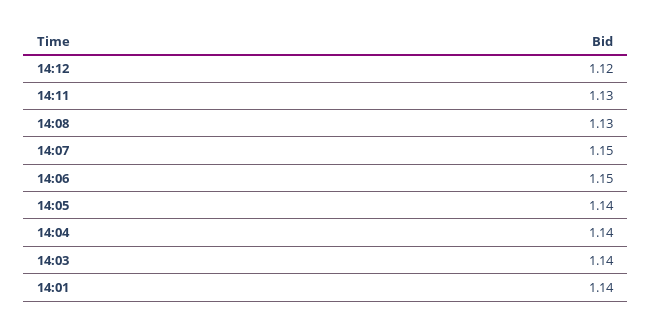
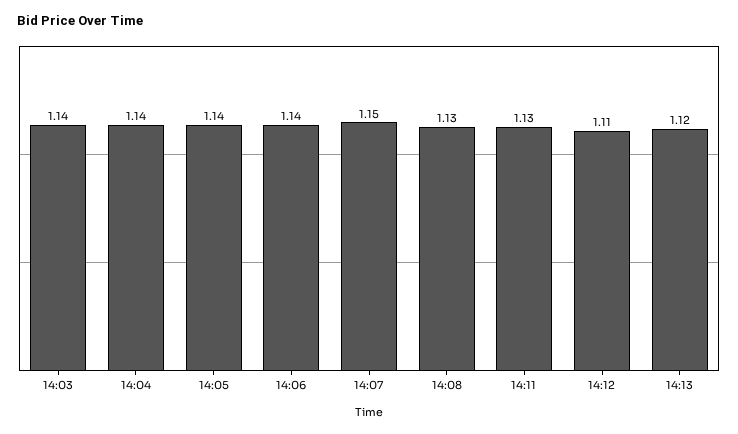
14:12: 1.12 -> 1.11
14:06: 1.15 -> 1.14
14:01: 1.14 -> none
14:13: none -> 1.12

